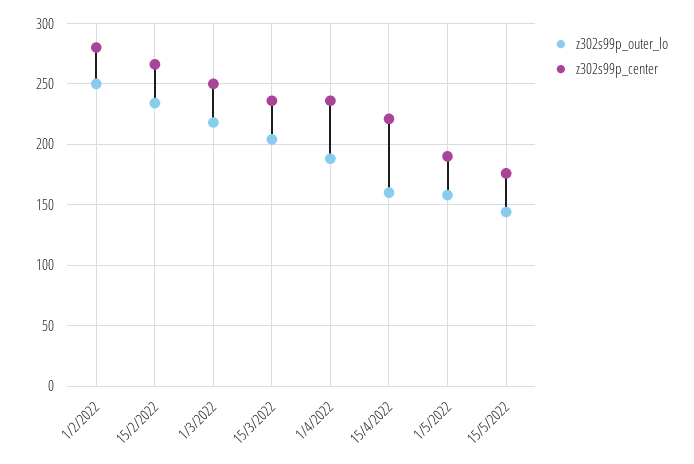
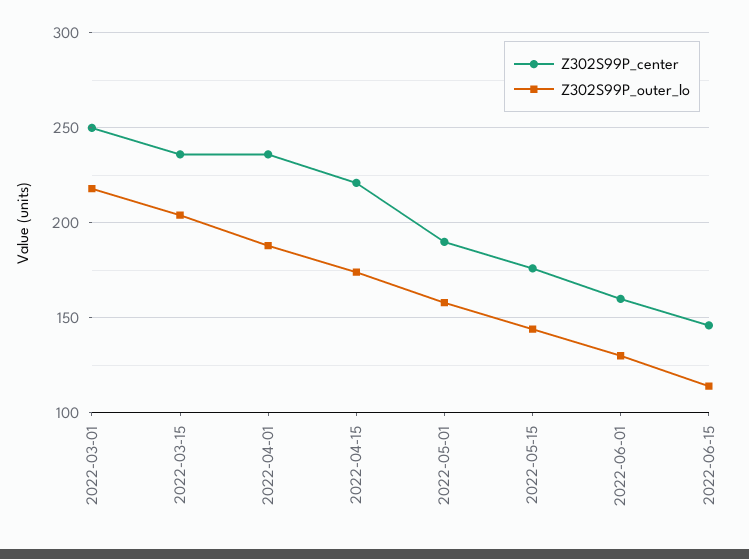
z302s99p_outer_lo, 1/2/2022: 250 -> none
z302s99p_center, 1/2/2022: 280 -> none
z302s99p_outer_lo, 15/2/2022: 235 -> none
z302s99p_center, 15/2/2022: 265 -> none
z302s99p_outer_lo, 15/4/2022: 160 -> 175
z302s99p_center, 2022-06-01: none -> 160
z302s99p_outer_lo, 2022-06-01: none -> 130
z302s99p_center, 2022-06-15: none -> 145
z302s99p_outer_lo, 2022-06-15: none -> 115

